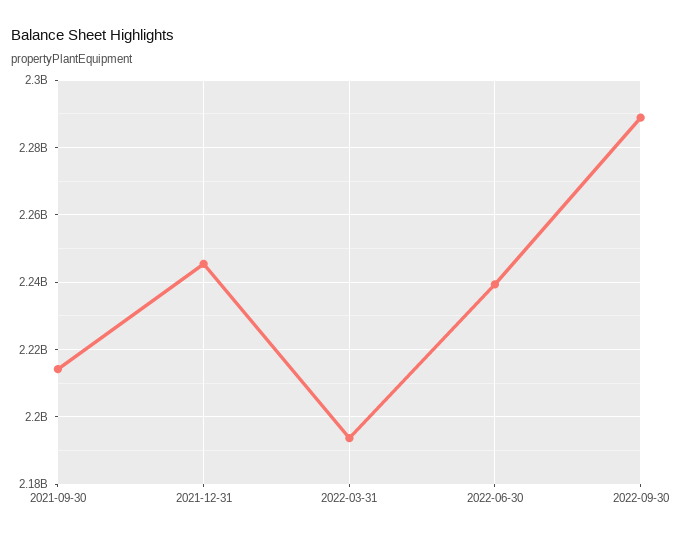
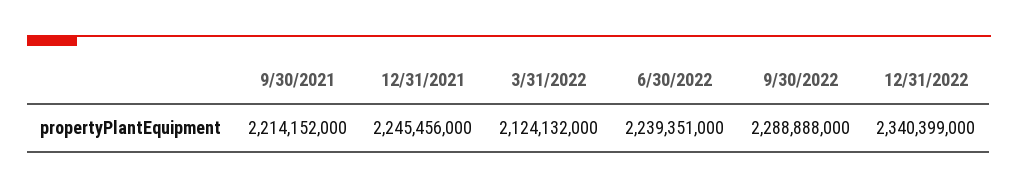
2022-03-31: 2194000000 -> 2124132000
12/31/2022: none -> 2340399000

